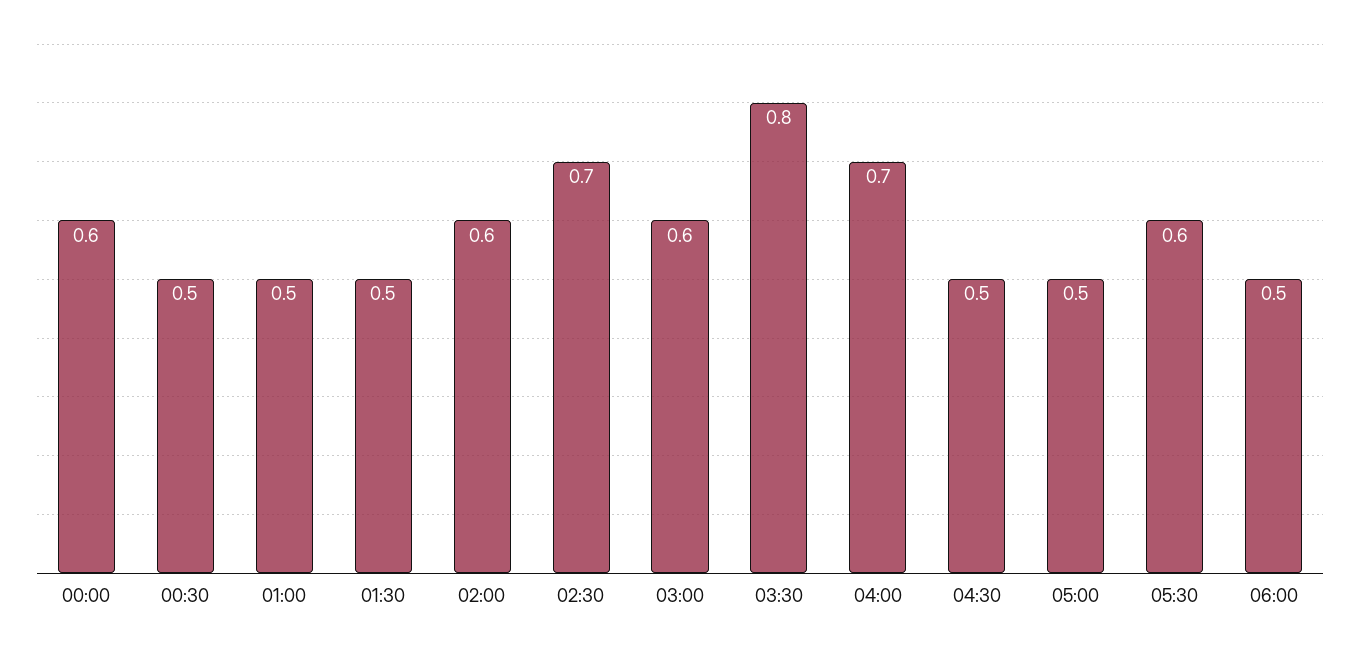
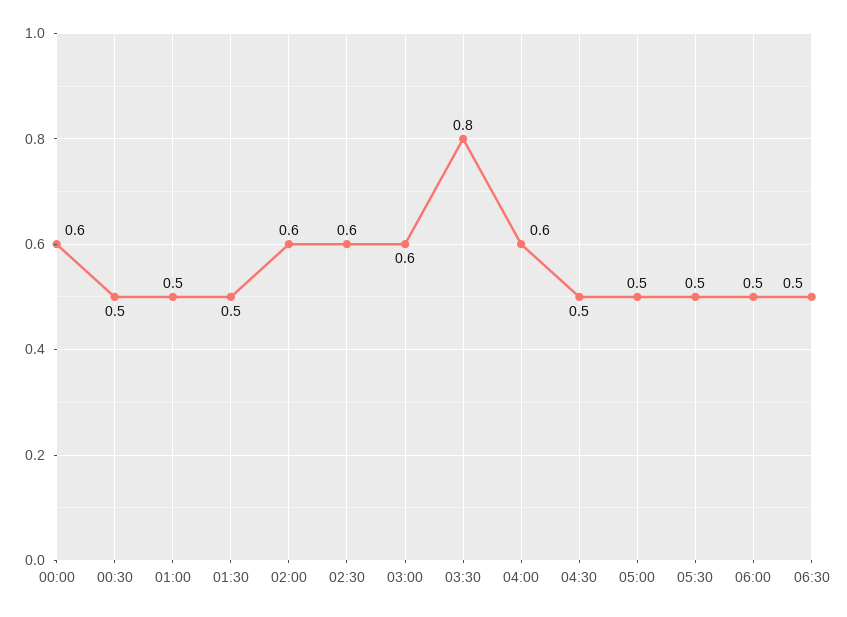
02:30: 0.7 -> 0.6
04:00: 0.7 -> 0.6
05:30: 0.6 -> 0.5
06:30: none -> 0.5

